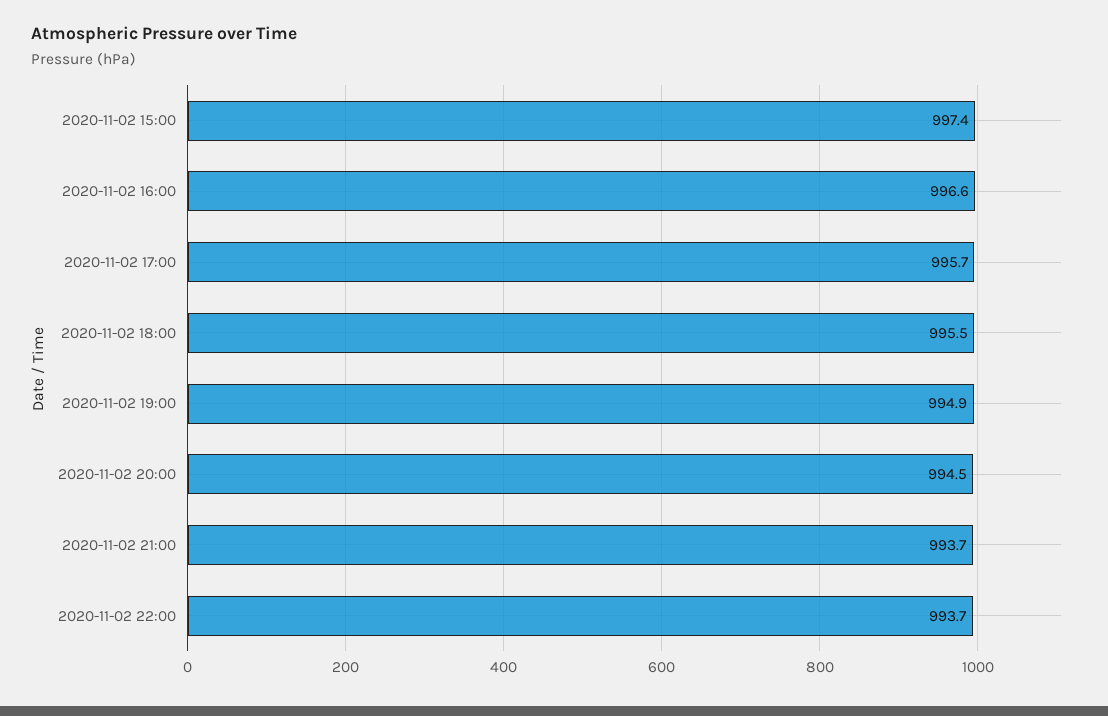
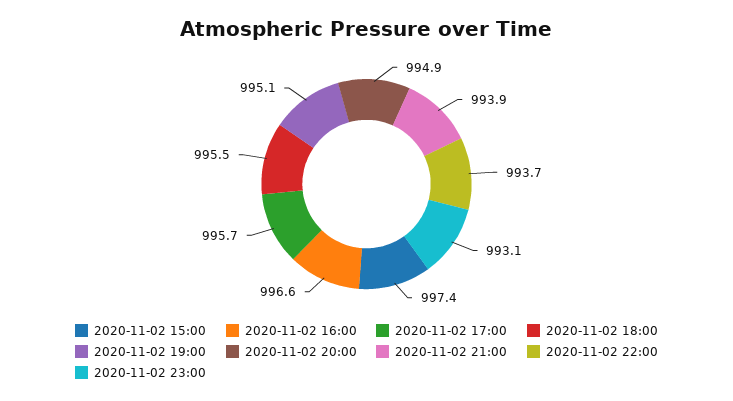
2020-11-02 19:00: 994.9 -> 995.1
2020-11-02 20:00: 994.5 -> 994.9
2020-11-02 21:00: 993.7 -> 993.9
2020-11-02 23:00: none -> 993.1

